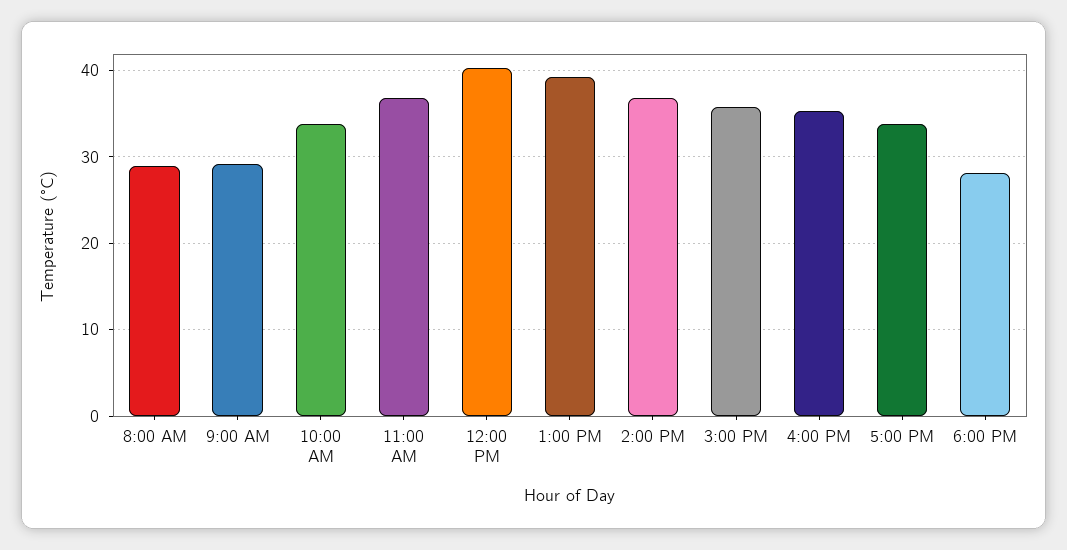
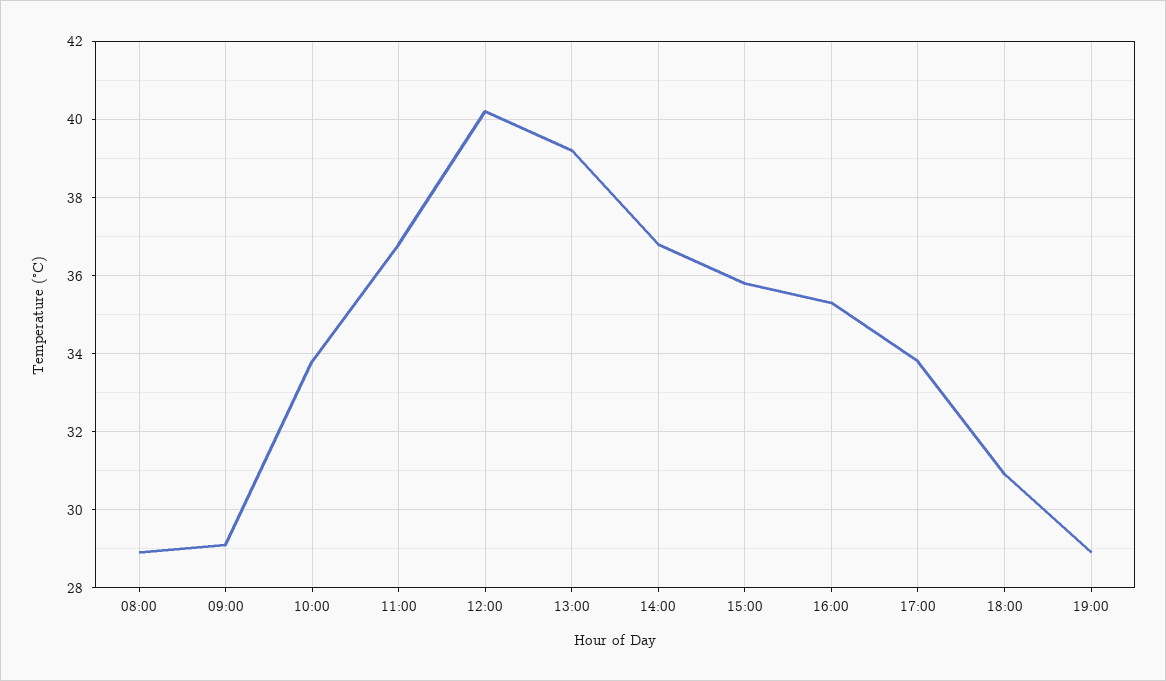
6:00 PM: 28 -> 31
19:00: none -> 29

